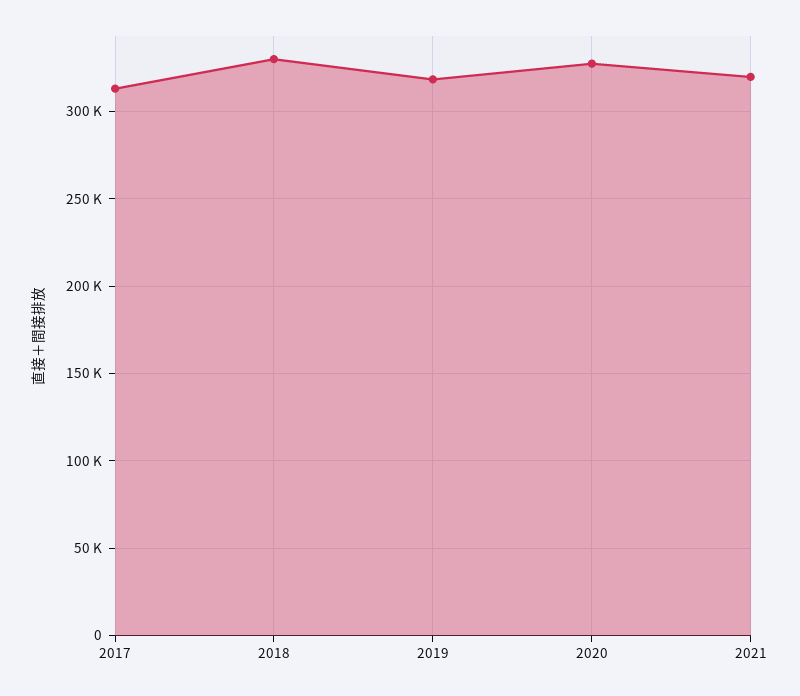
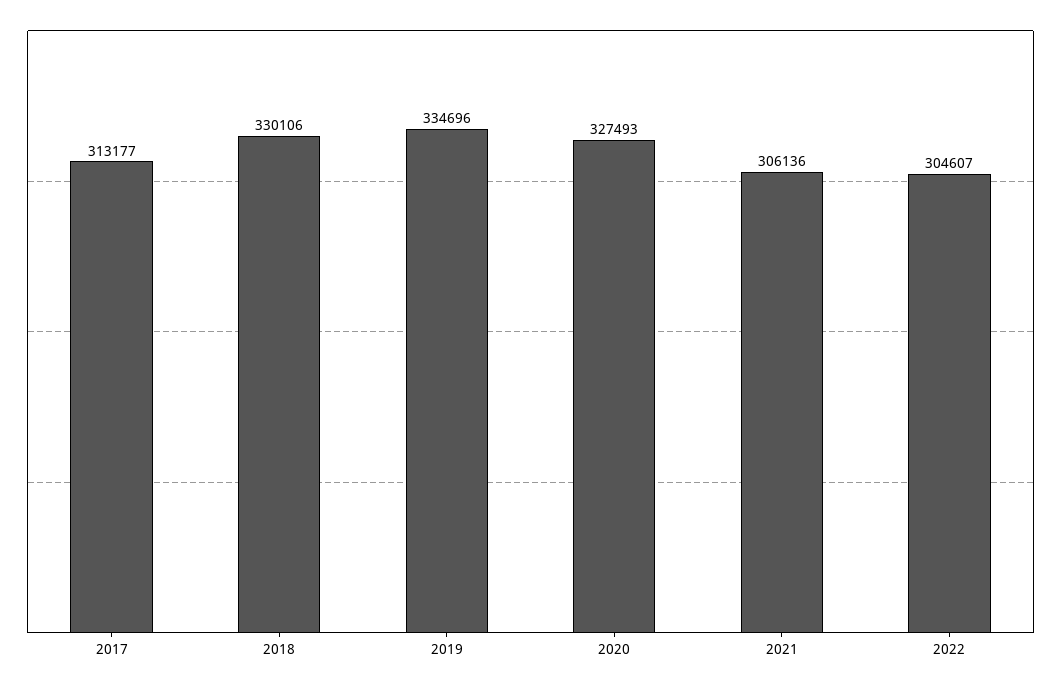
2019: 320000 -> 334696
2021: 320000 -> 306136
2022: none -> 304607

